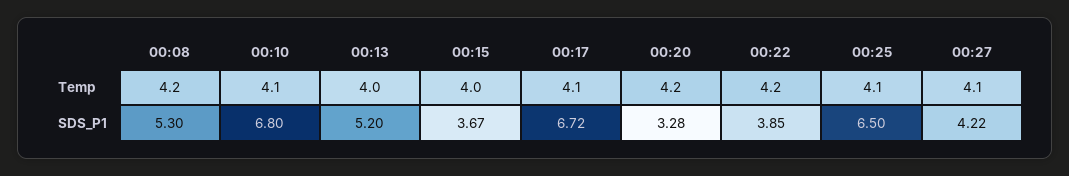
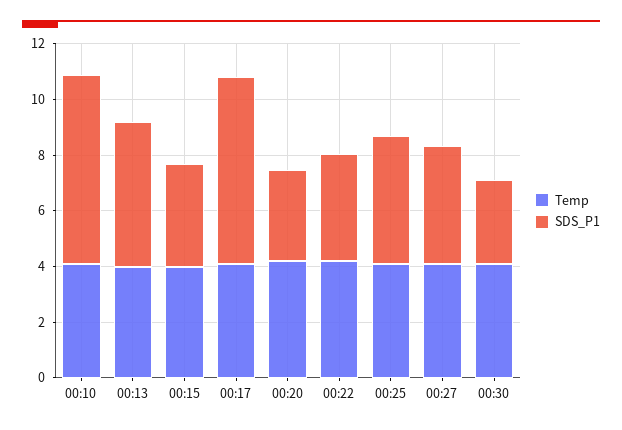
Temp, 00:08: 4.2 -> none
SDS_P1, 00:08: 5.3 -> none
SDS_P1, 00:25: 6.5 -> 4.5
Temp, 00:30: none -> 4
SDS_P1, 00:30: none -> 3

